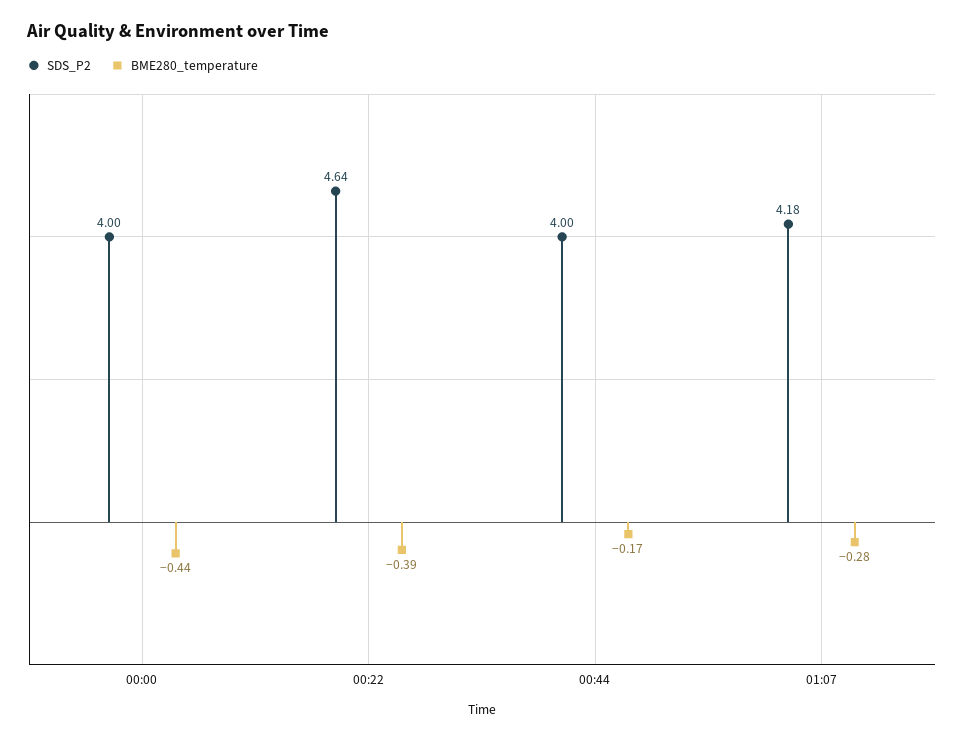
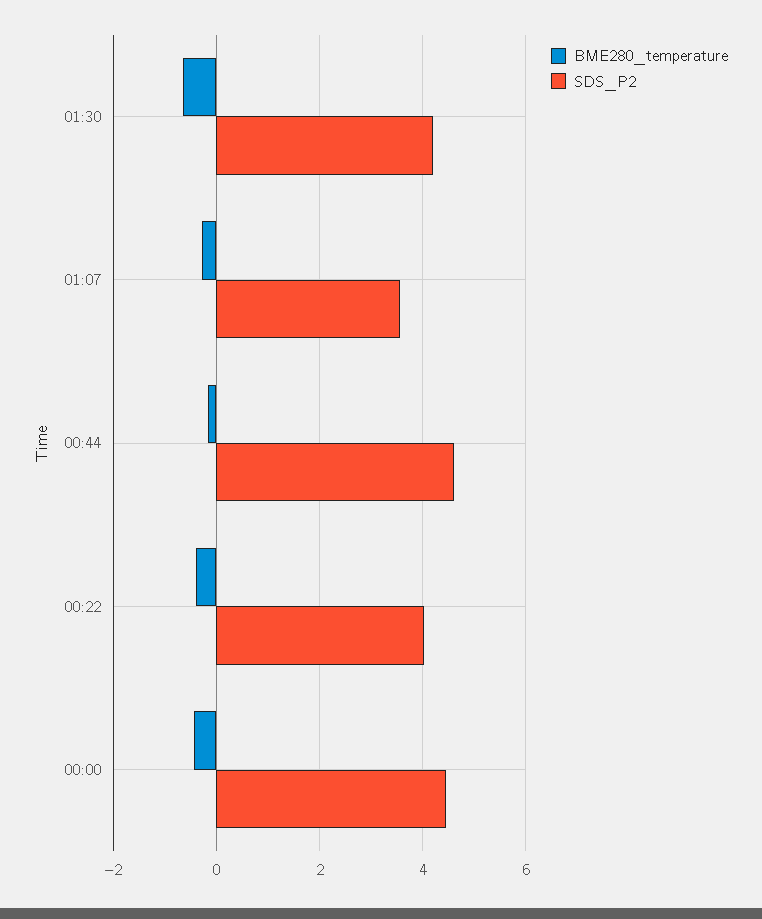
SDS_P2, 00:00: 4 -> 4.4
SDS_P2, 00:22: 4.64 -> 4
SDS_P2, 00:44: 4 -> 4.6
SDS_P2, 01:07: 4.18 -> 3.6
BME280_temperature, 01:30: none -> -0.6
SDS_P2, 01:30: none -> 4.2

